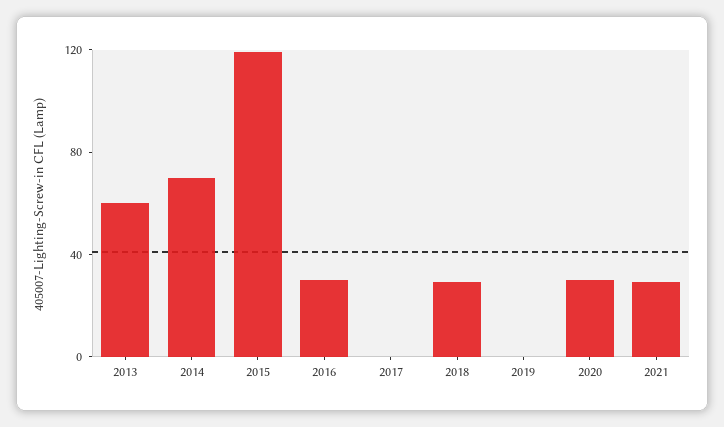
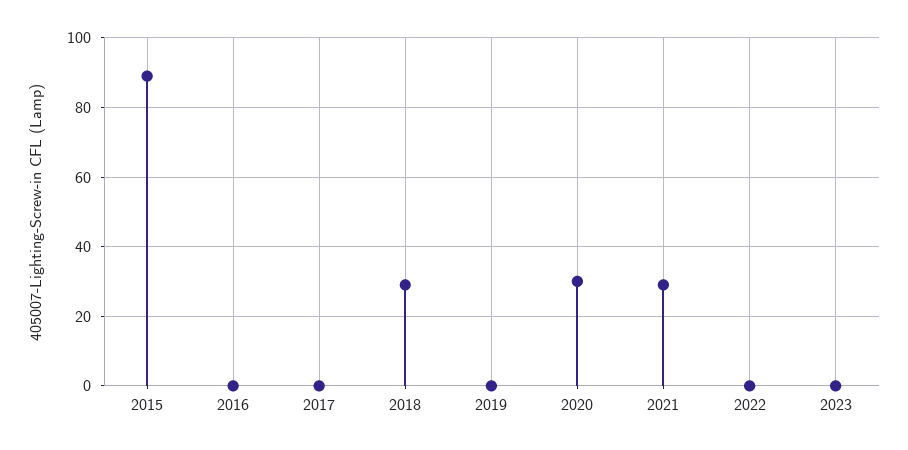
2013: 60 -> none
2014: 70 -> none
2015: 120 -> 90
2016: 30 -> 0
2022: none -> 0
2023: none -> 0

